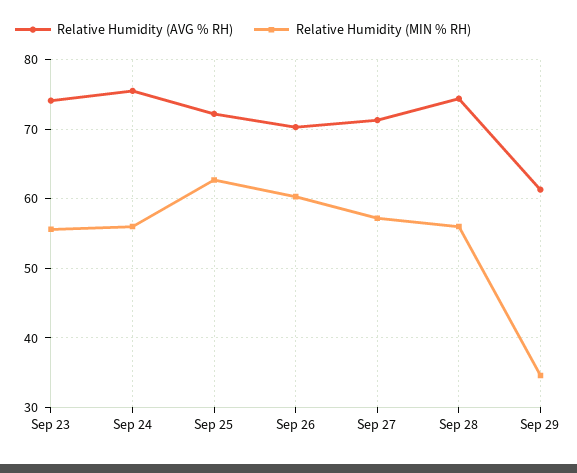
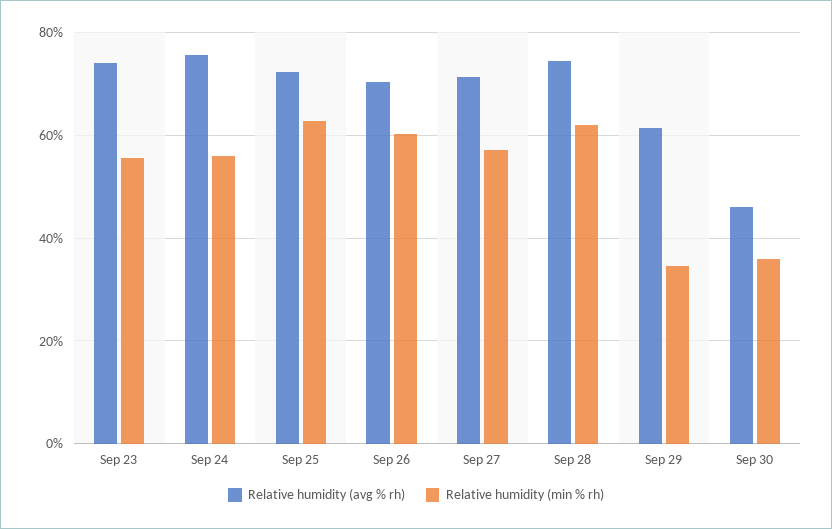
Relative Humidity (MIN % RH), Sep 28: 56 -> 62
Relative Humidity (AVG % RH), Sep 30: none -> 46
Relative Humidity (MIN % RH), Sep 30: none -> 36

